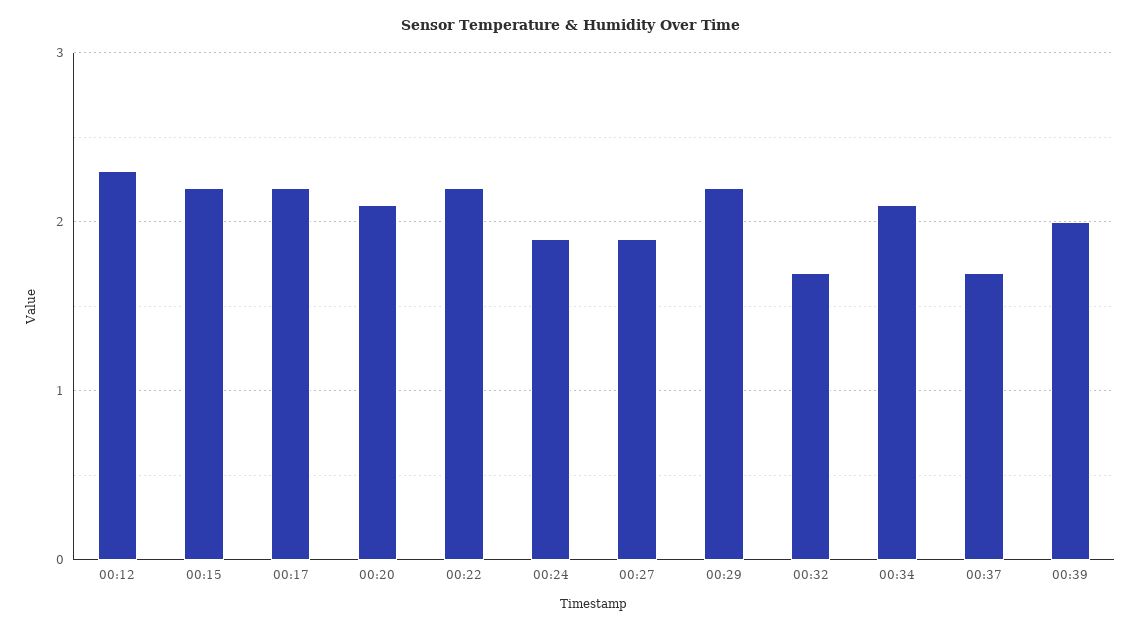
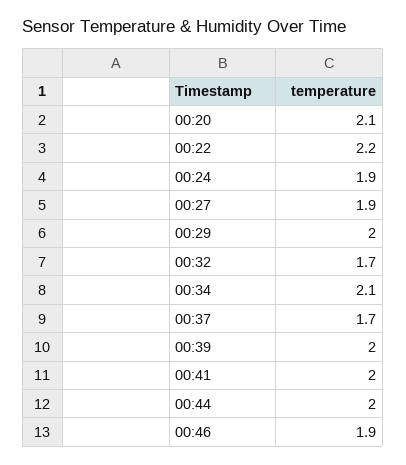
00:12: 2.3 -> none
00:15: 2.2 -> none
00:17: 2.2 -> none
00:29: 2.2 -> 2
00:41: none -> 2
00:44: none -> 2
00:46: none -> 1.9

